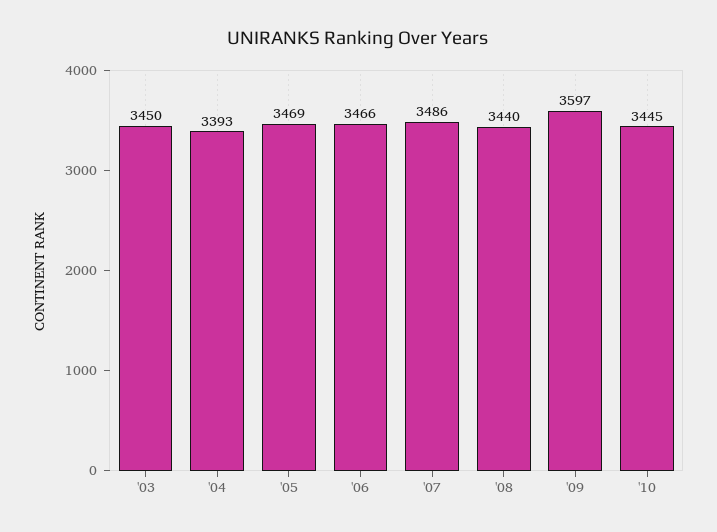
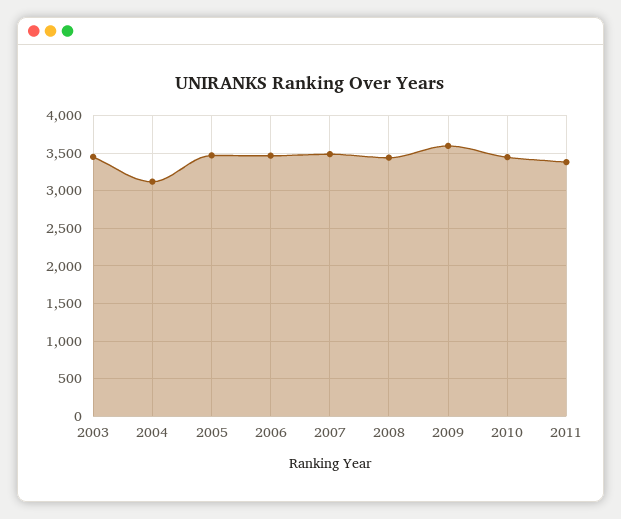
'04: 3393 -> 3100
2011: none -> 3400

